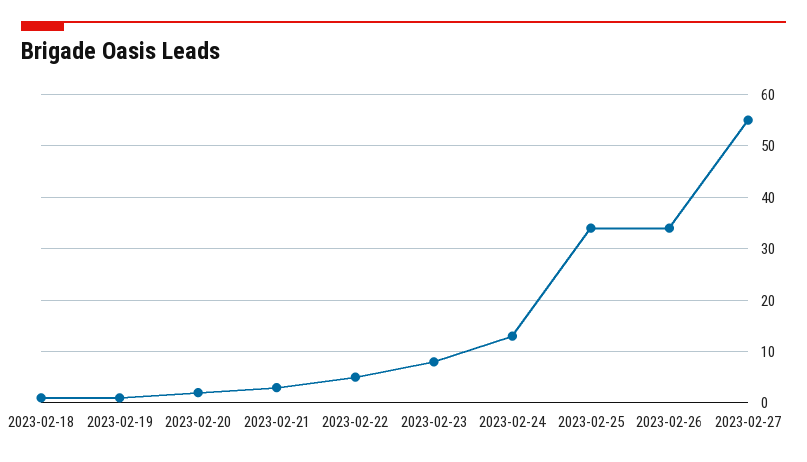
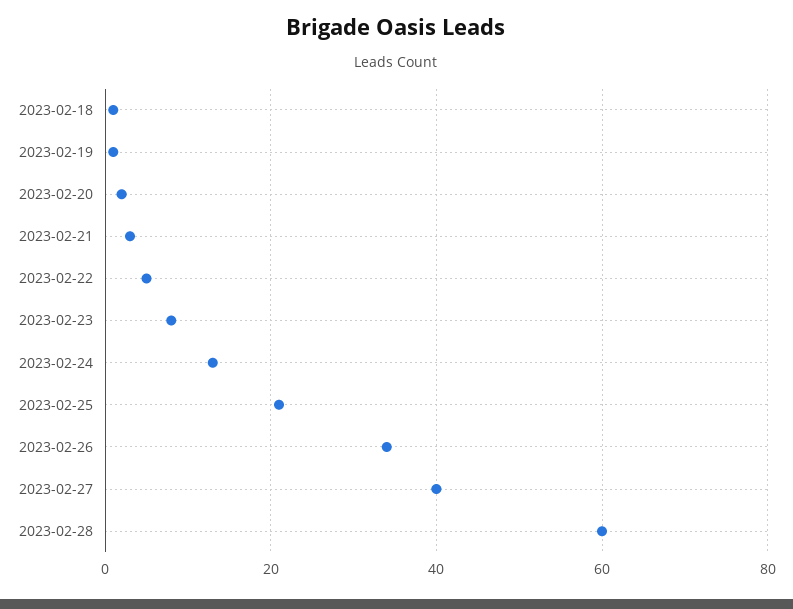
2023-02-25: 35 -> 20
2023-02-27: 55 -> 40
2023-02-28: none -> 60

